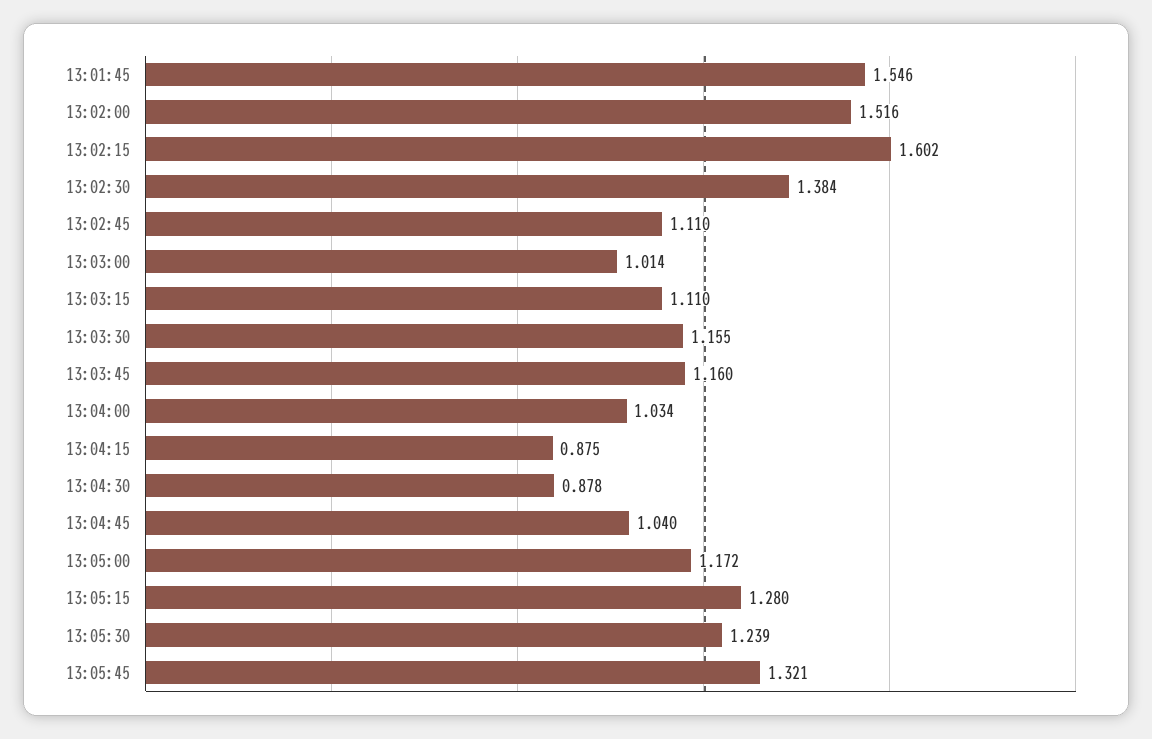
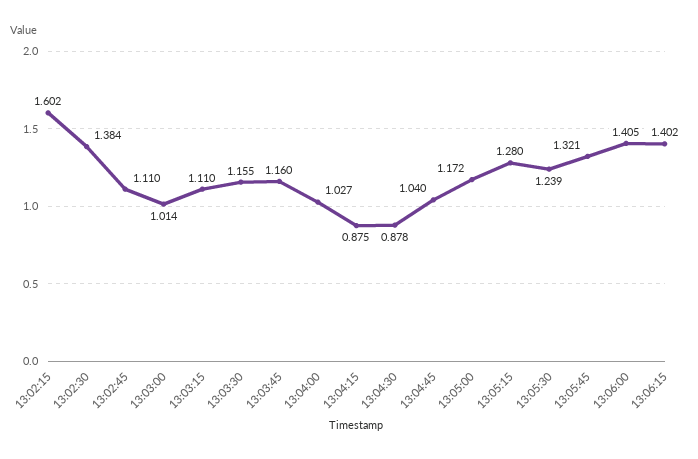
13:01:45: 1.546 -> none
13:02:00: 1.516 -> none
13:04:00: 1.034 -> 1.027
13:06:00: none -> 1.405
13:06:15: none -> 1.402

